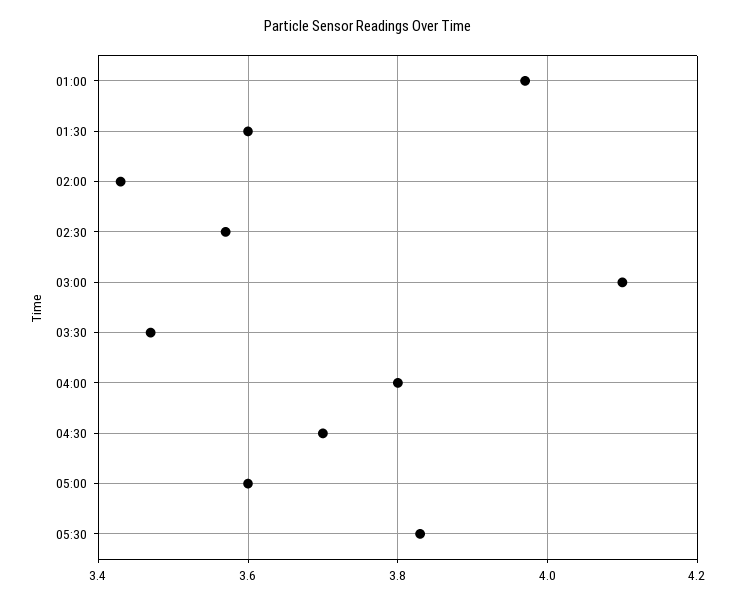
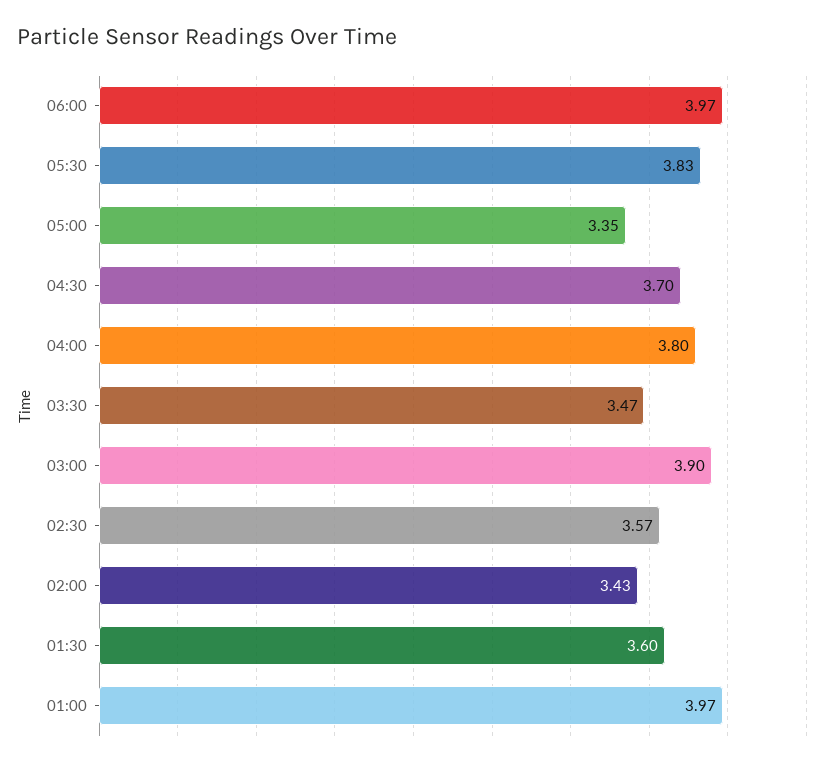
03:00: 4.1 -> 3.9
05:00: 3.6 -> 3.35
06:00: none -> 3.97

